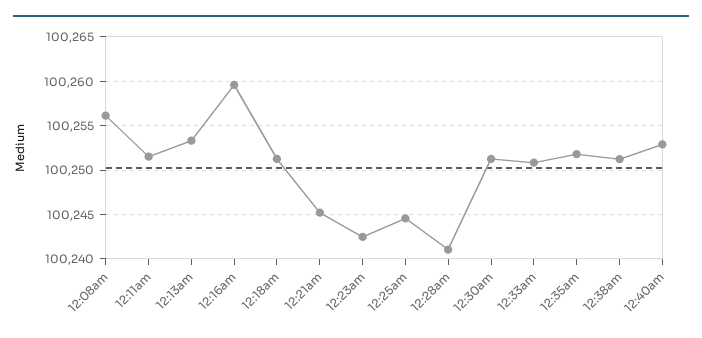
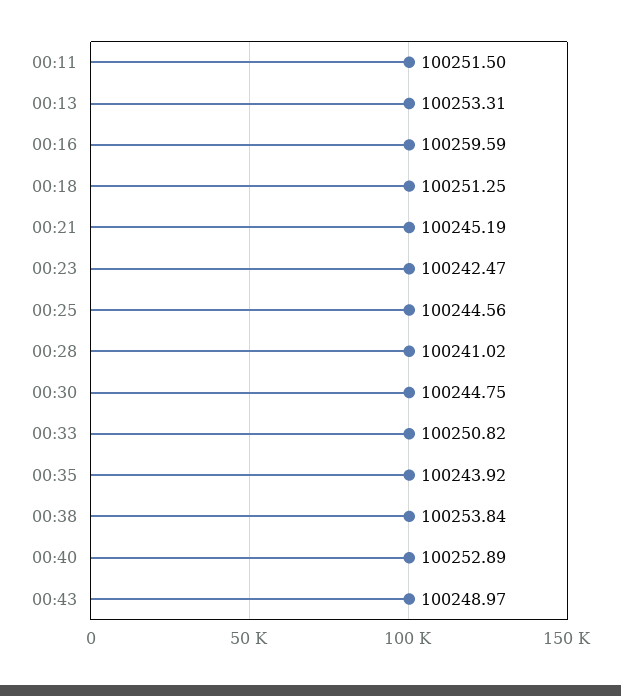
12:08am: 100256 -> none
12:30am: 100251 -> 100244.75
12:35am: 100252 -> 100243.92
12:38am: 100251 -> 100253.84
00:43: none -> 100248.97

